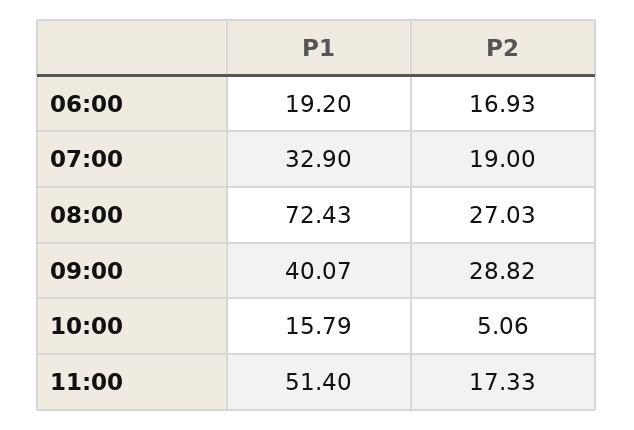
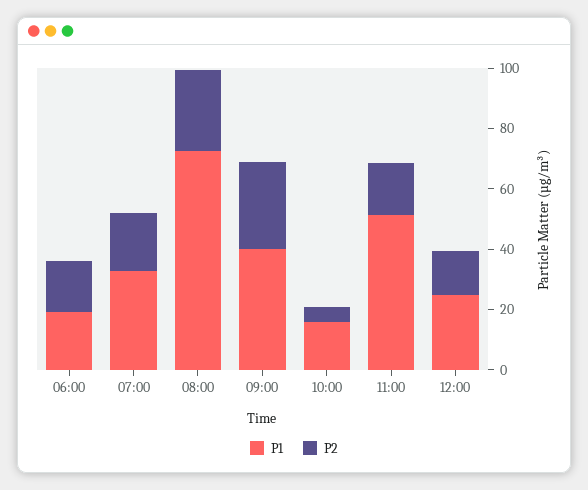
P1, 12:00: none -> 25
P2, 12:00: none -> 15

